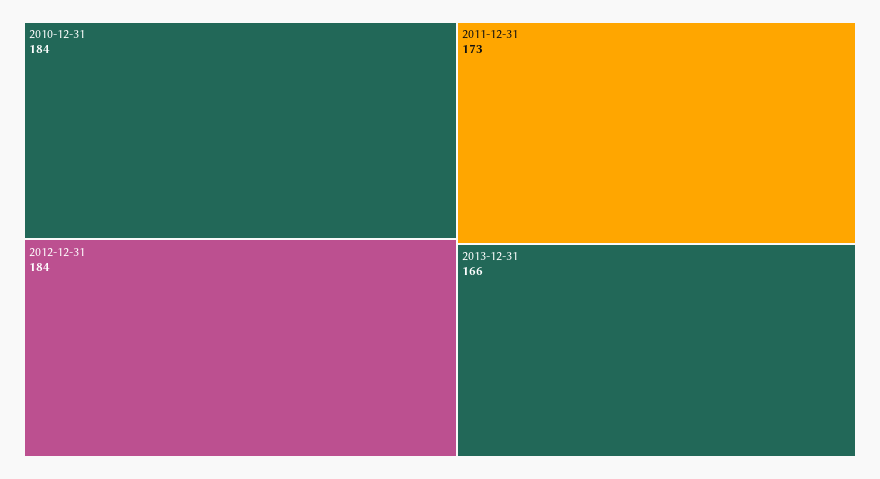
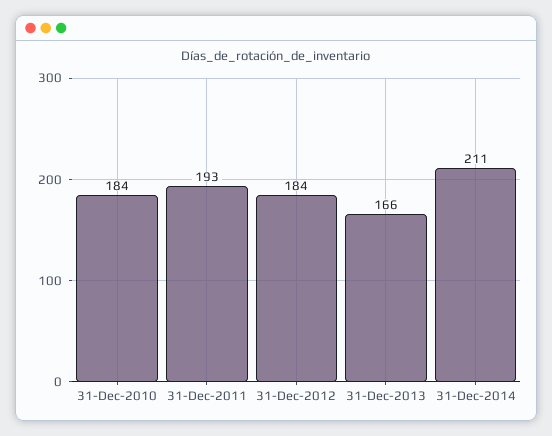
2011-12-31: 173 -> 193
31-Dec-2014: none -> 211

